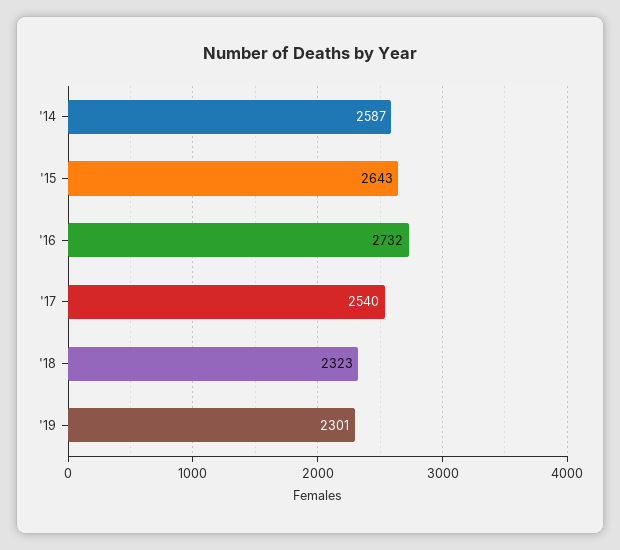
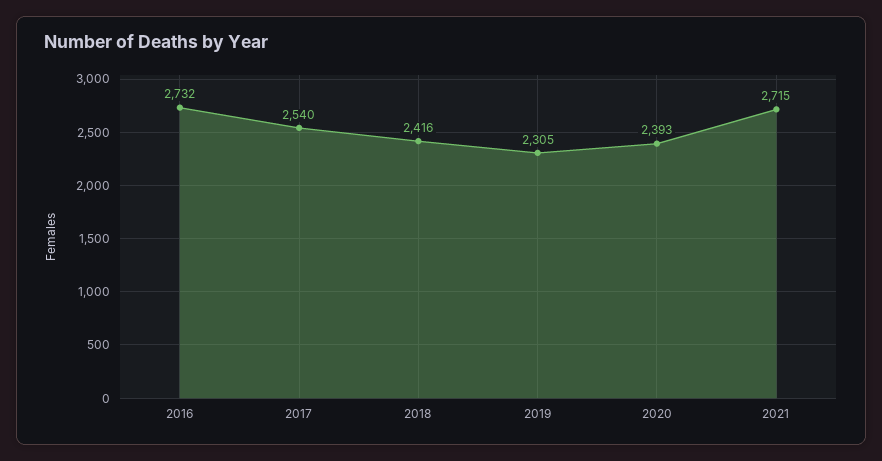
'14: 2587 -> none
'15: 2643 -> none
'18: 2323 -> 2416
'19: 2301 -> 2305
2020: none -> 2393
2021: none -> 2715

